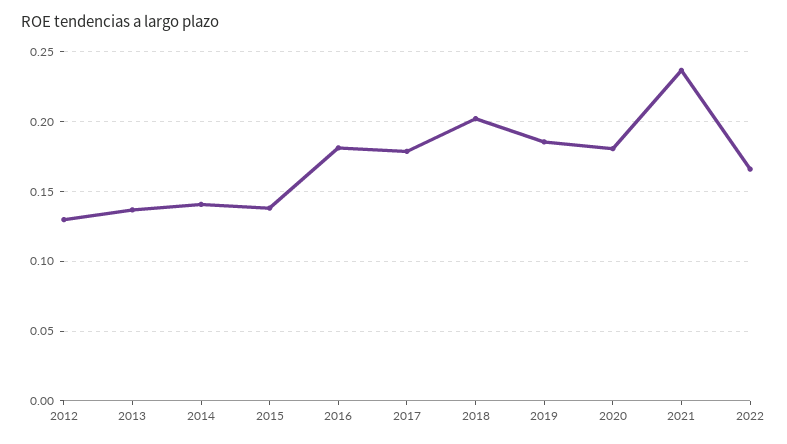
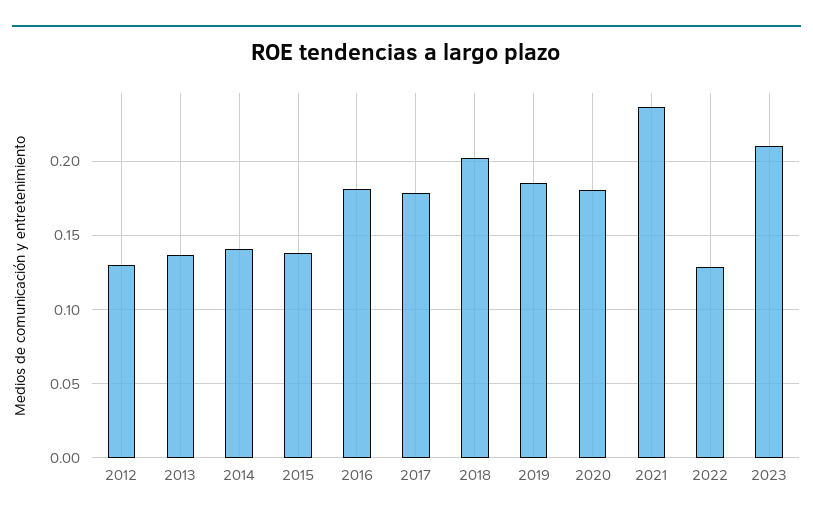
2022: 0.165 -> 0.13
2023: none -> 0.21

